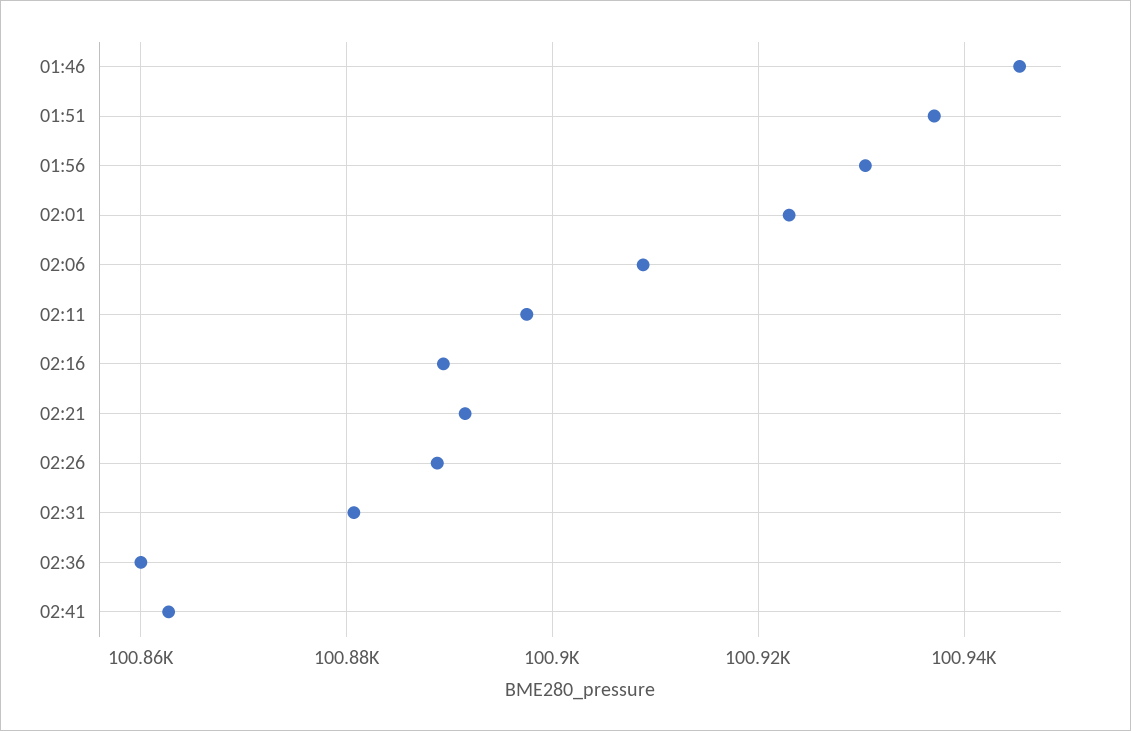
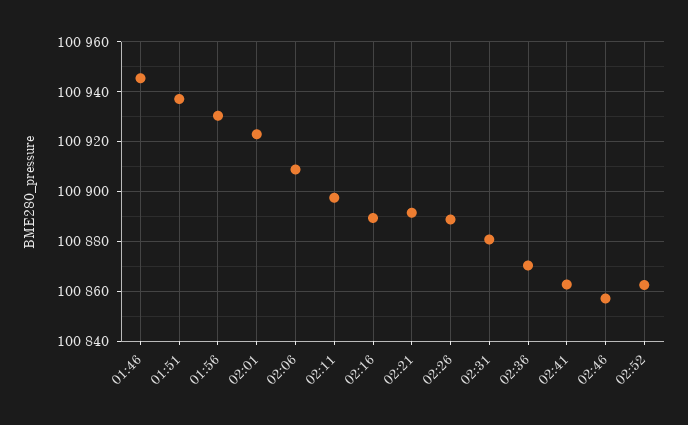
02:36: 100860 -> 100870
02:46: none -> 100857.5
02:52: none -> 100862.5

